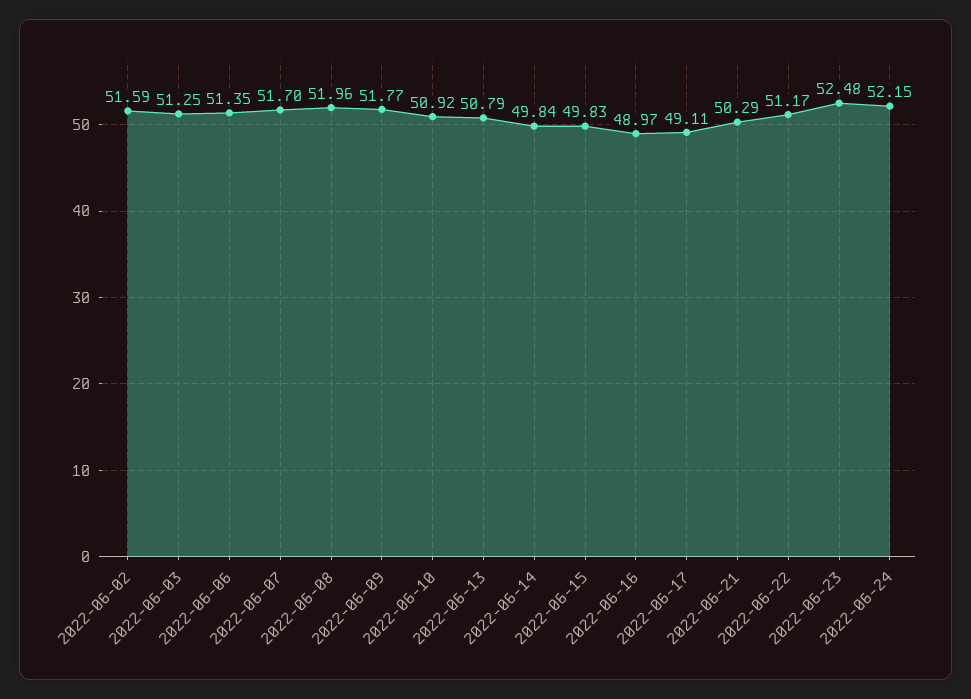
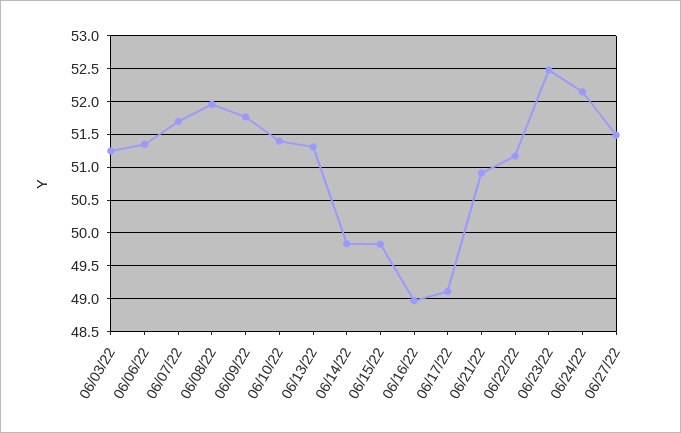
2022-06-02: 51.59 -> none
2022-06-10: 50.92 -> 51.4
2022-06-13: 50.79 -> 51.3
2022-06-21: 50.29 -> 50.9
06/27/22: none -> 51.5

